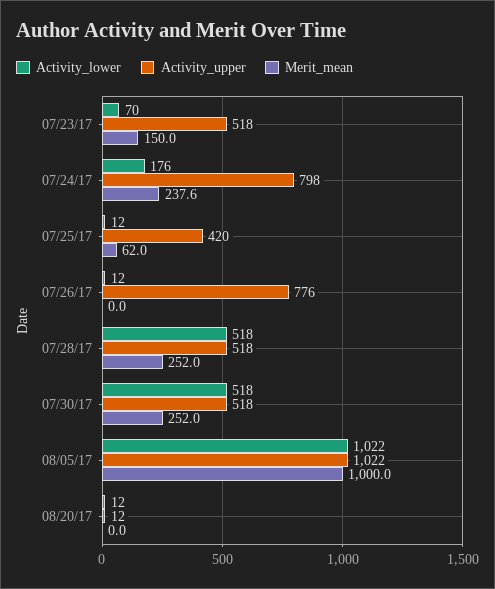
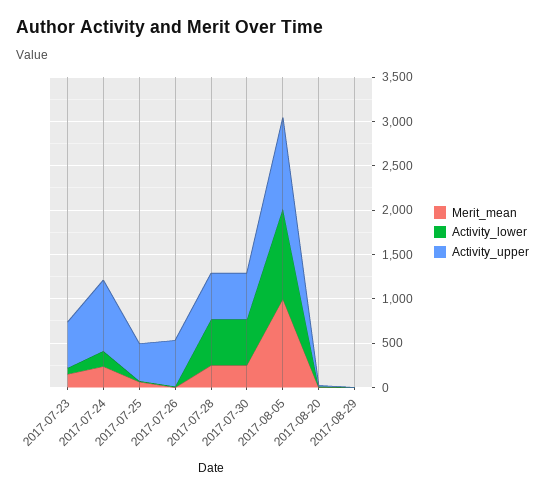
Activity_upper, 07/26/17: 776 -> 500
Merit_mean, 2017-08-29: none -> 0
Activity_lower, 2017-08-29: none -> 0
Activity_upper, 2017-08-29: none -> 0

